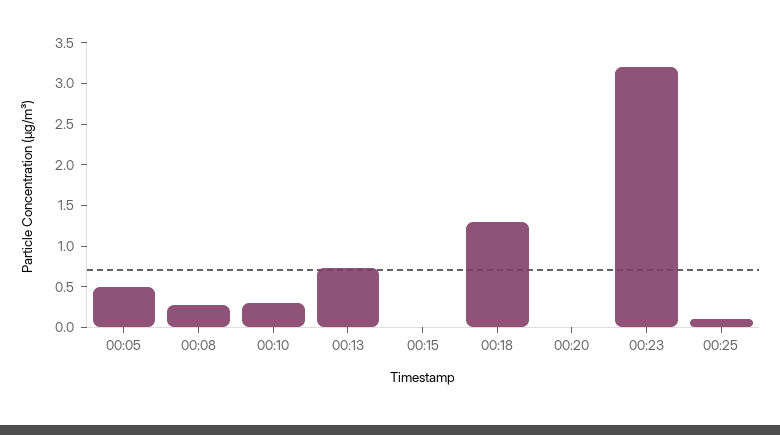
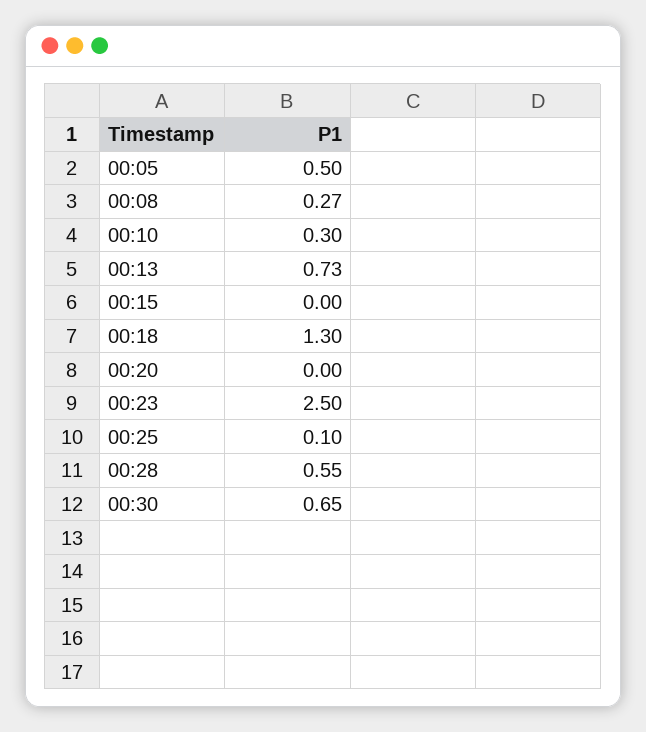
00:23: 3.2 -> 2.5
00:28: none -> 0.55
00:30: none -> 0.65

